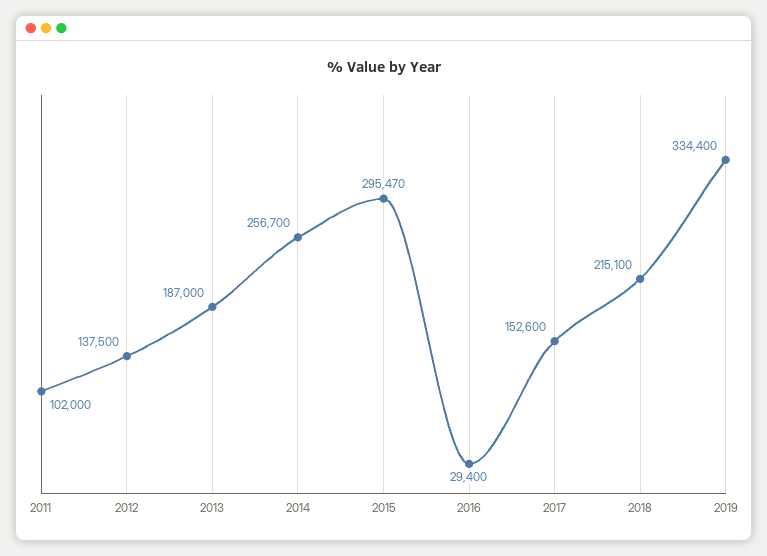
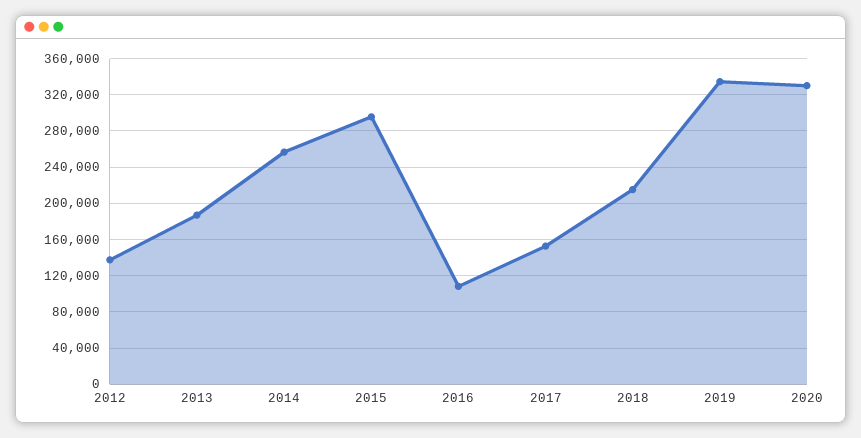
2011: 102000 -> none
2016: 29400 -> 110000
2020: none -> 330000

